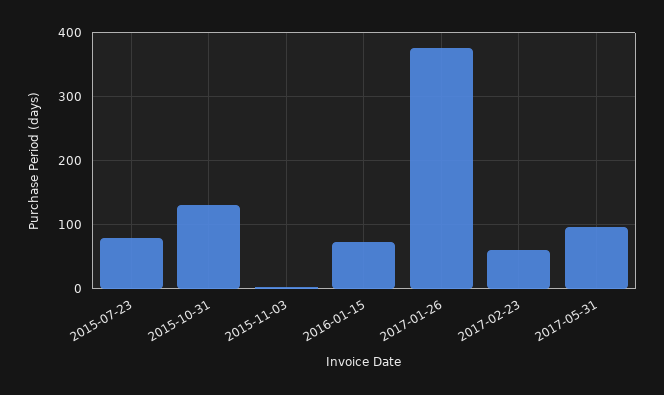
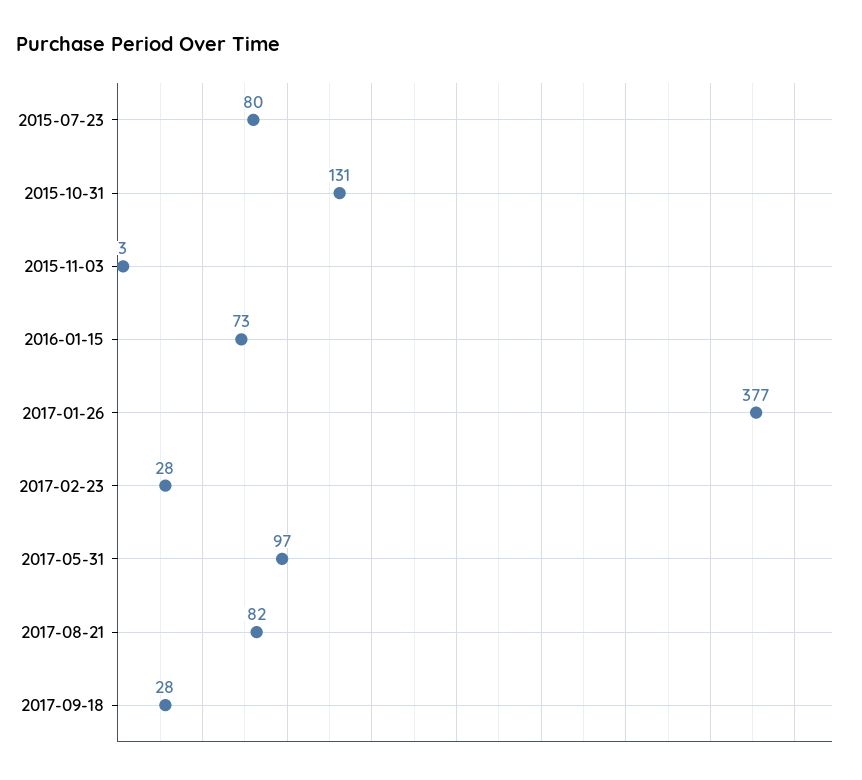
2017-02-23: 60 -> 28
2017-08-21: none -> 82
2017-09-18: none -> 28

